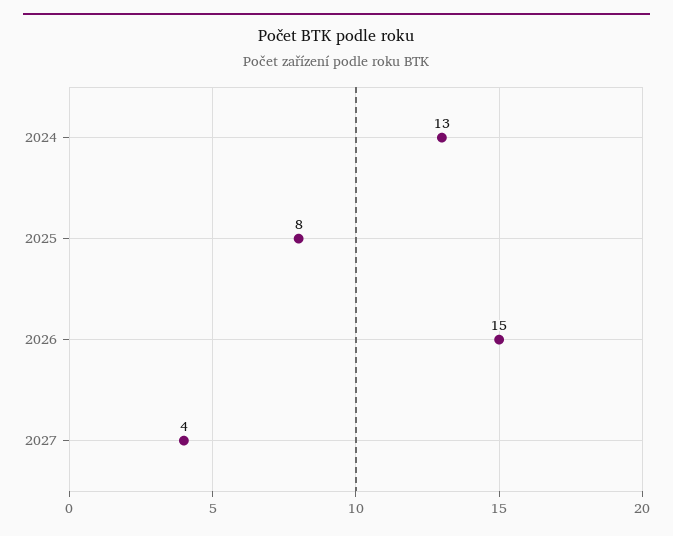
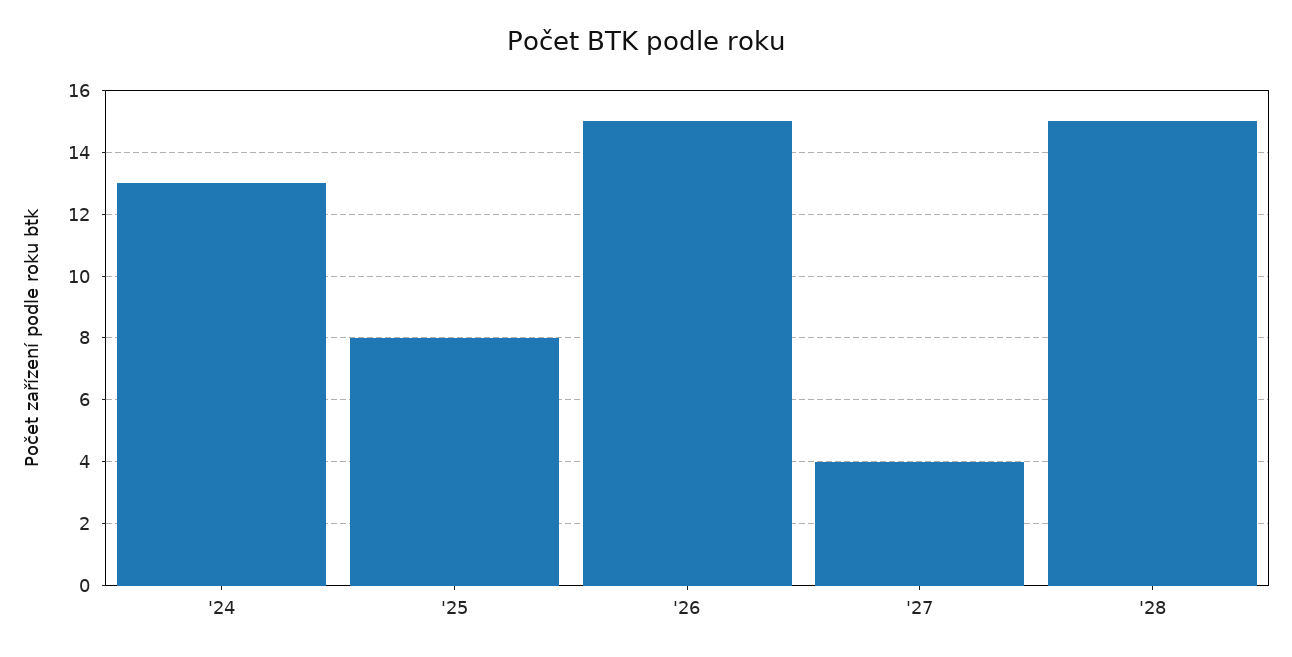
'28: none -> 15

